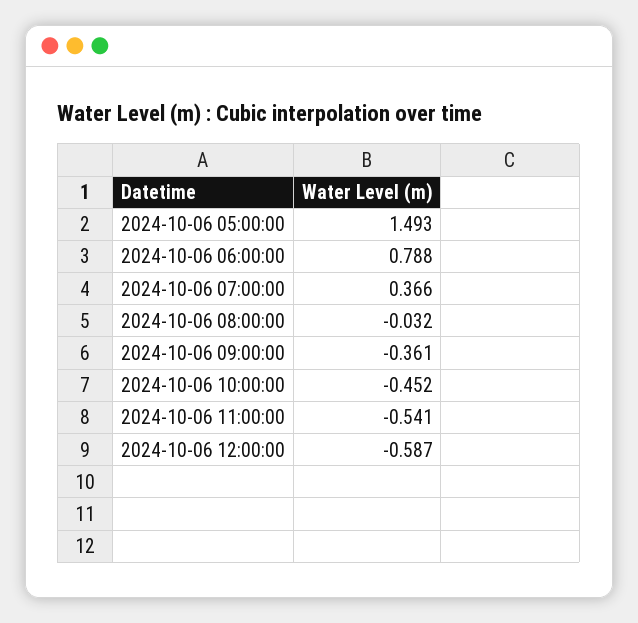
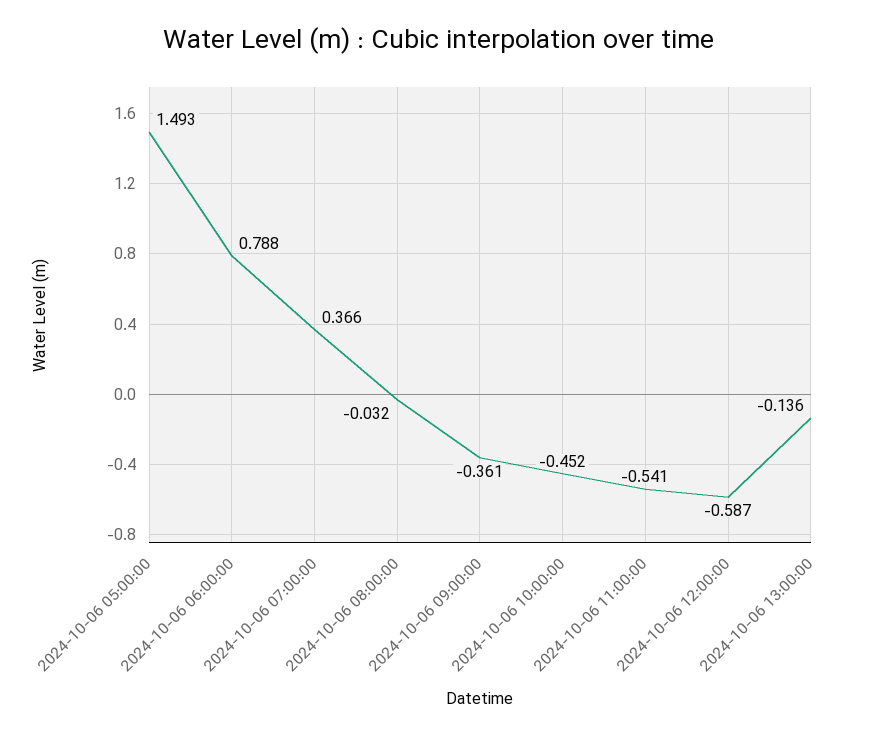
2024-10-06 13:00:00: none -> -0.136

